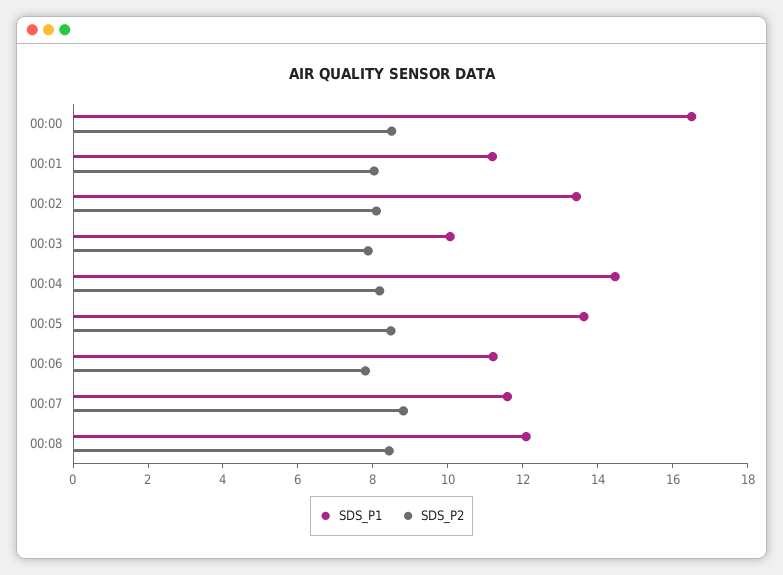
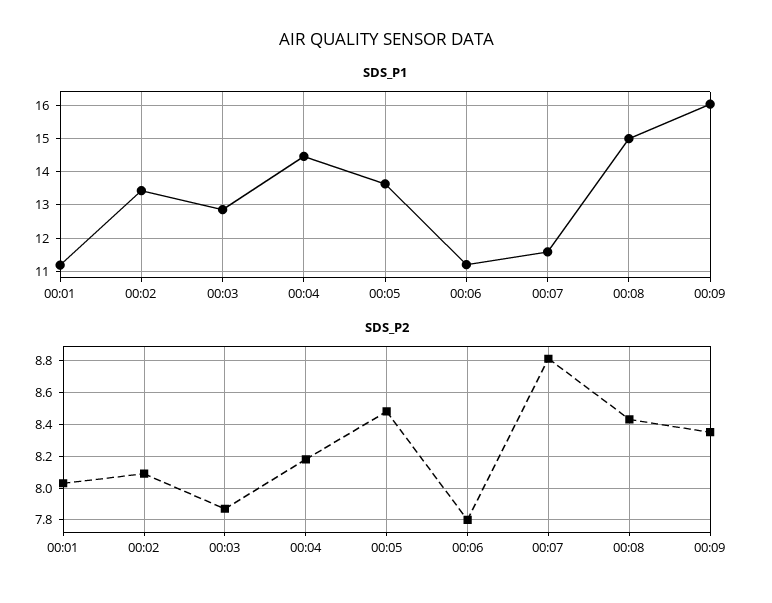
SDS_P1, 00:00: 16.5 -> none
SDS_P2, 00:00: 8.5 -> none
SDS_P1, 00:03: 10 -> 12.8
SDS_P1, 00:08: 12 -> 15
SDS_P1, 00:09: none -> 16
SDS_P2, 00:09: none -> 8.35

